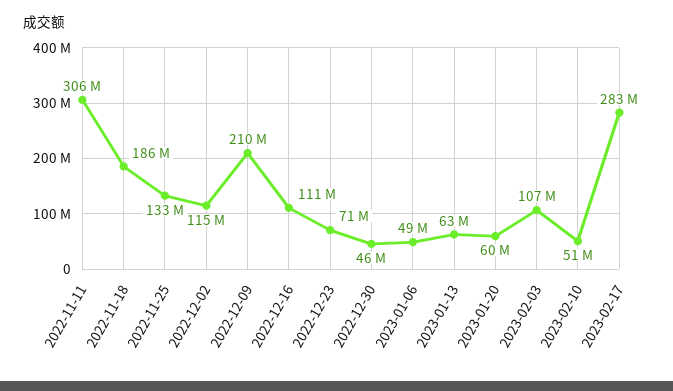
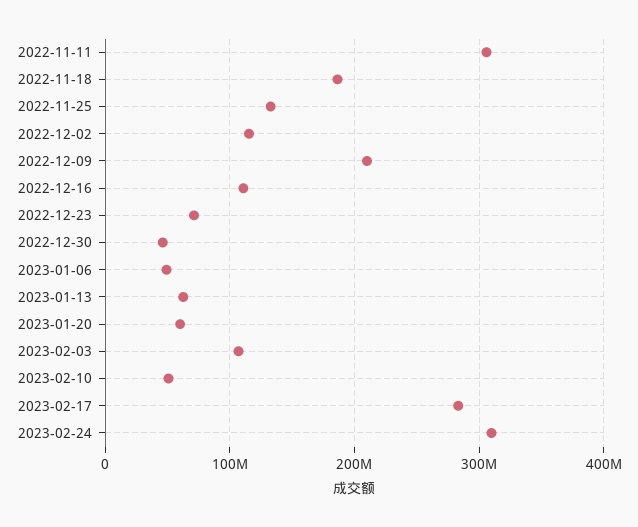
2023-02-24: none -> 310000000

